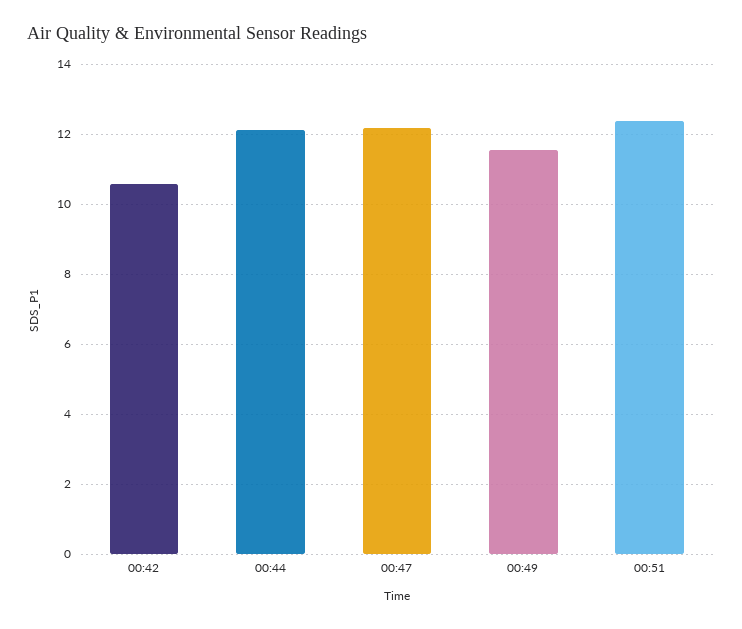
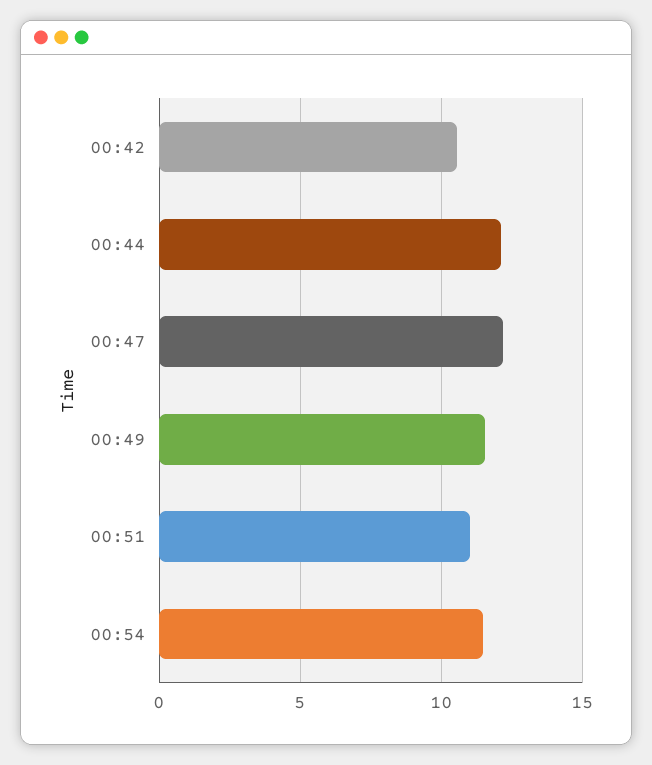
00:51: 12.4 -> 11
00:54: none -> 11.5

